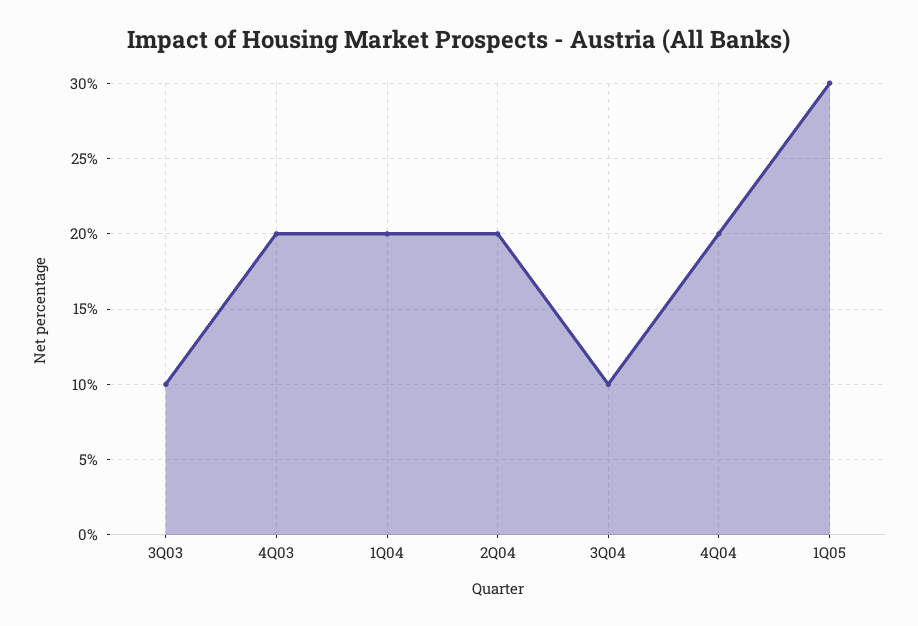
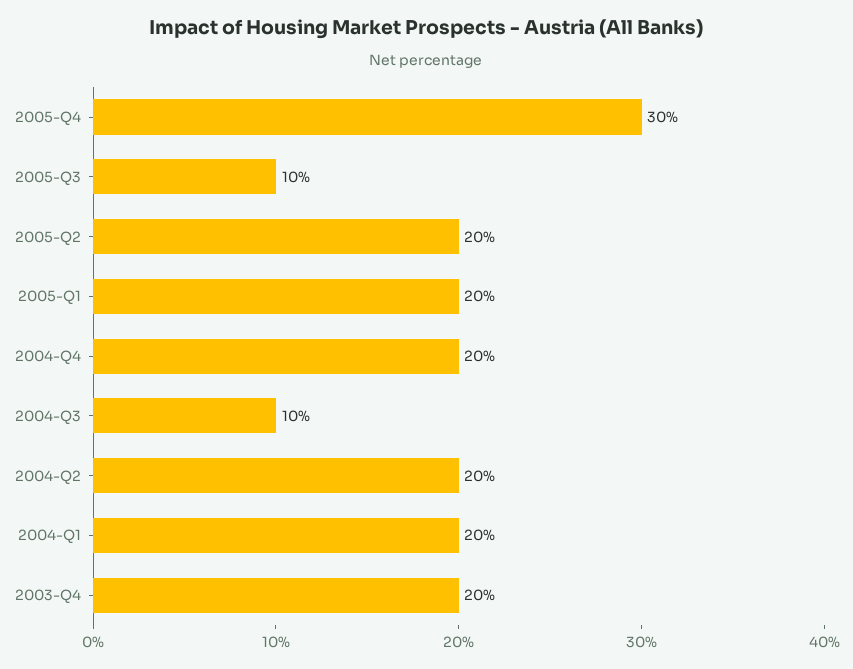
3Q03: 10 -> none
1Q05: 30 -> 20
2005-Q4: none -> 30
2005-Q3: none -> 10
2005-Q2: none -> 20

